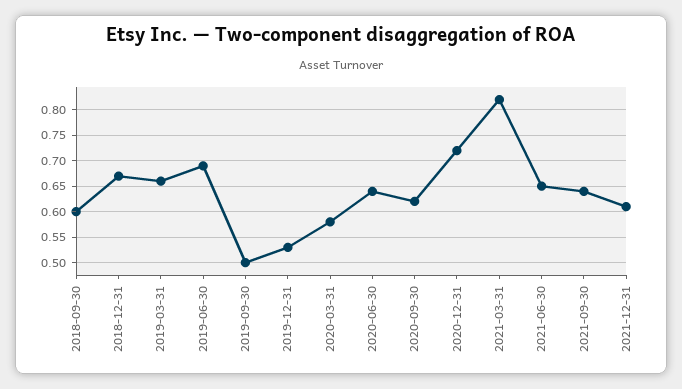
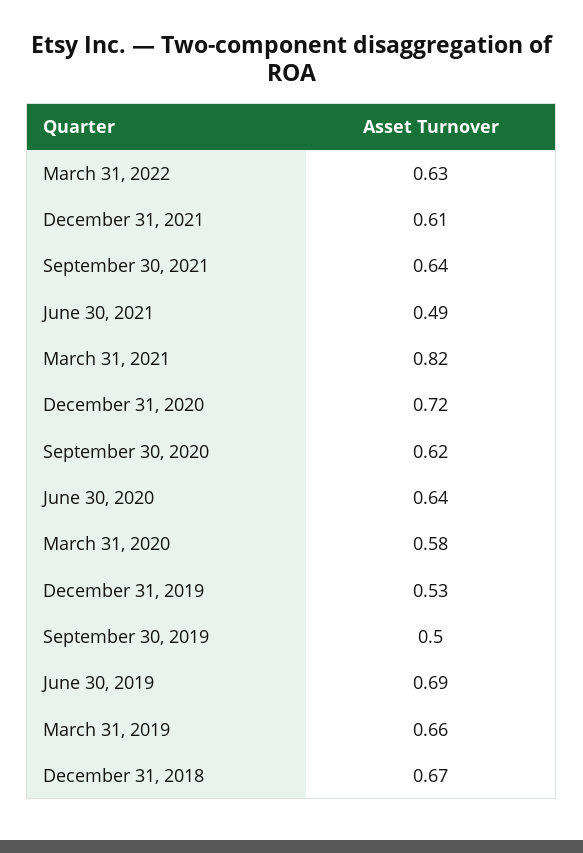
2018-09-30: 0.6 -> none
2021-06-30: 0.65 -> 0.49
March 31, 2022: none -> 0.63

